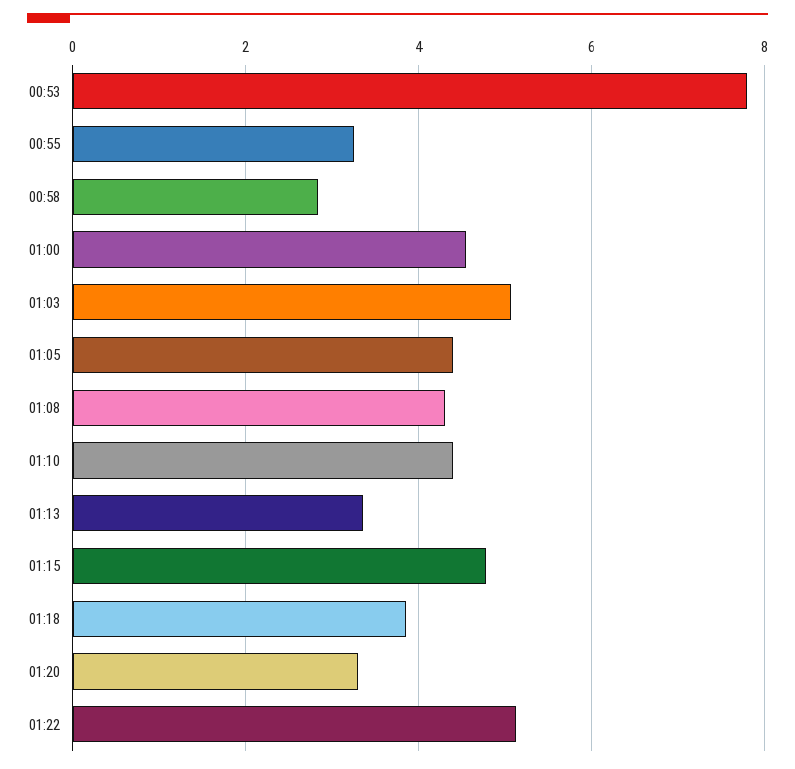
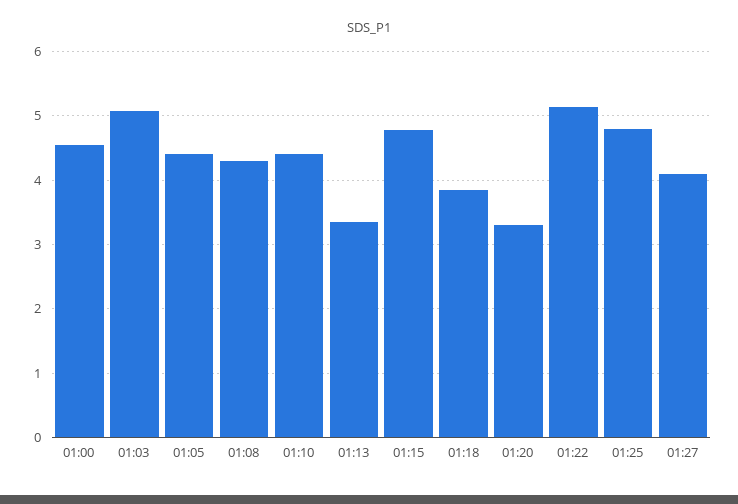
00:53: 7.8 -> none
00:55: 3.2 -> none
00:58: 2.8 -> none
01:25: none -> 4.8
01:27: none -> 4.1

